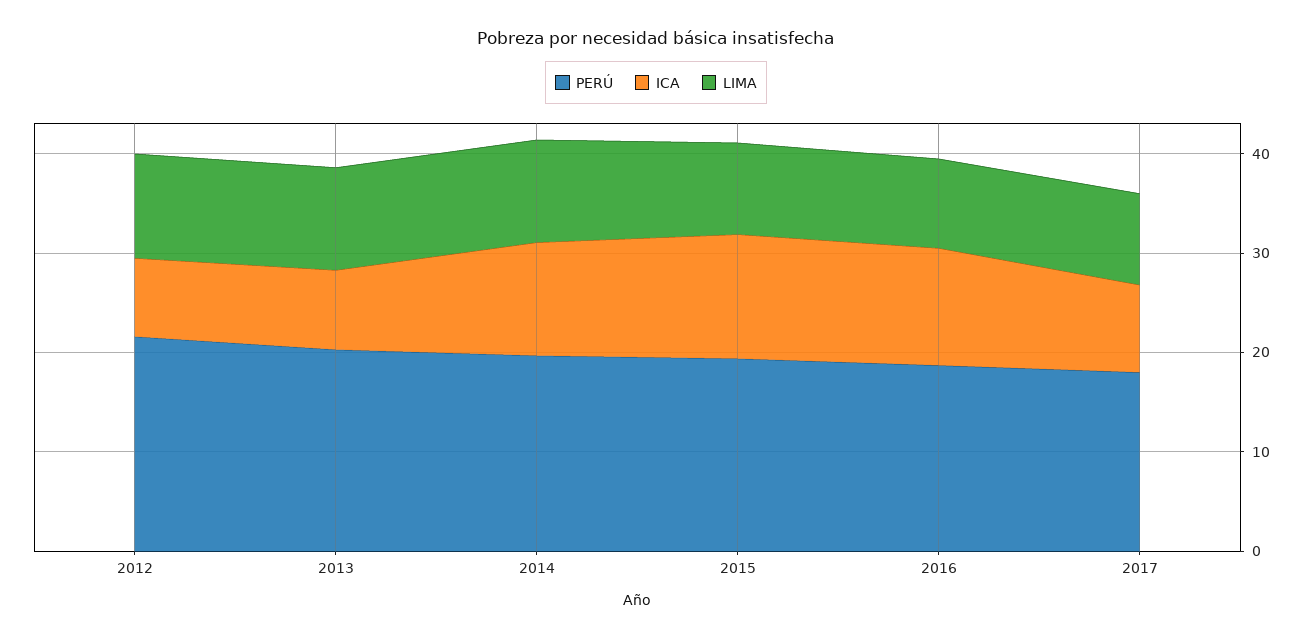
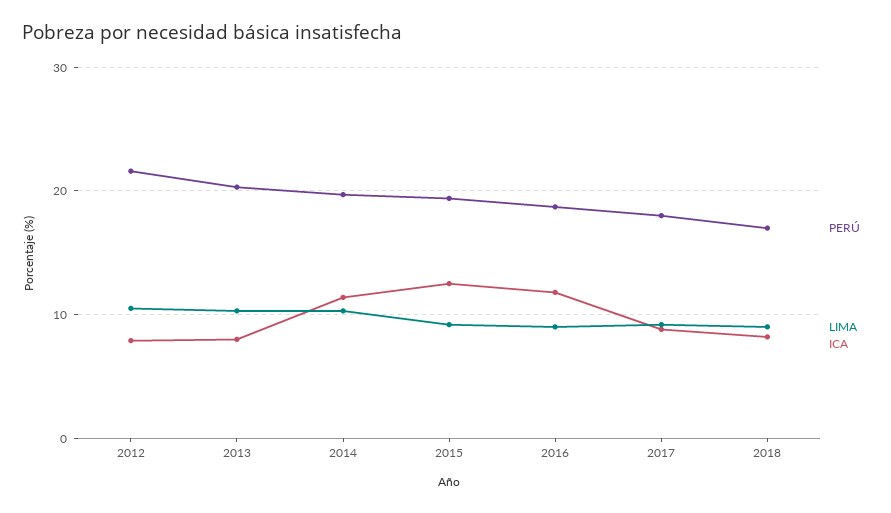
PERÚ, 2018: none -> 17
LIMA, 2018: none -> 9
ICA, 2018: none -> 8

